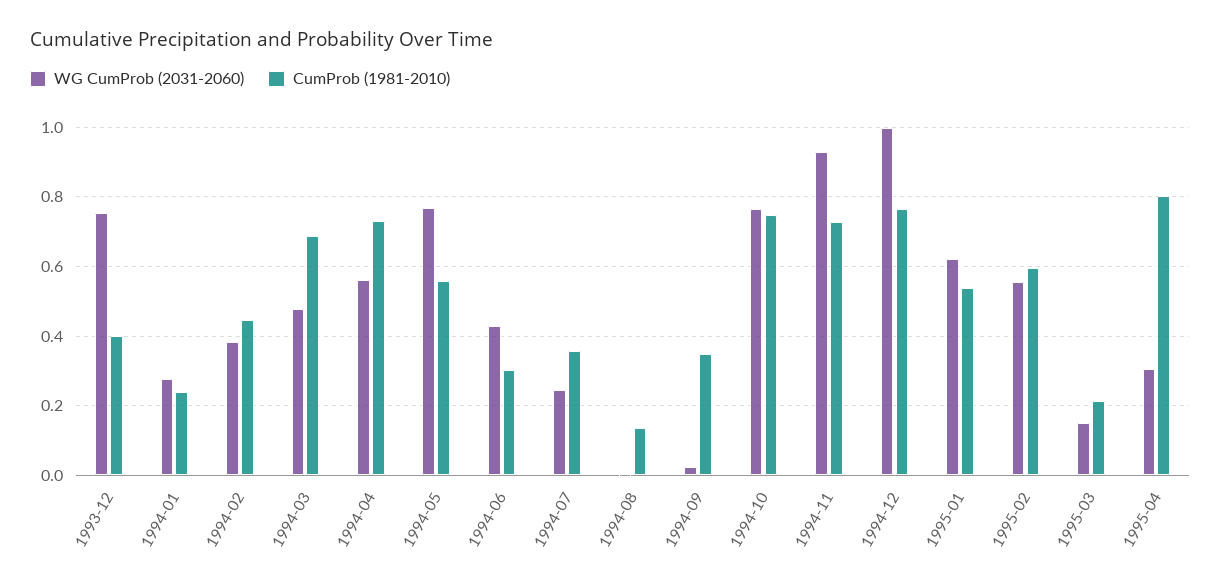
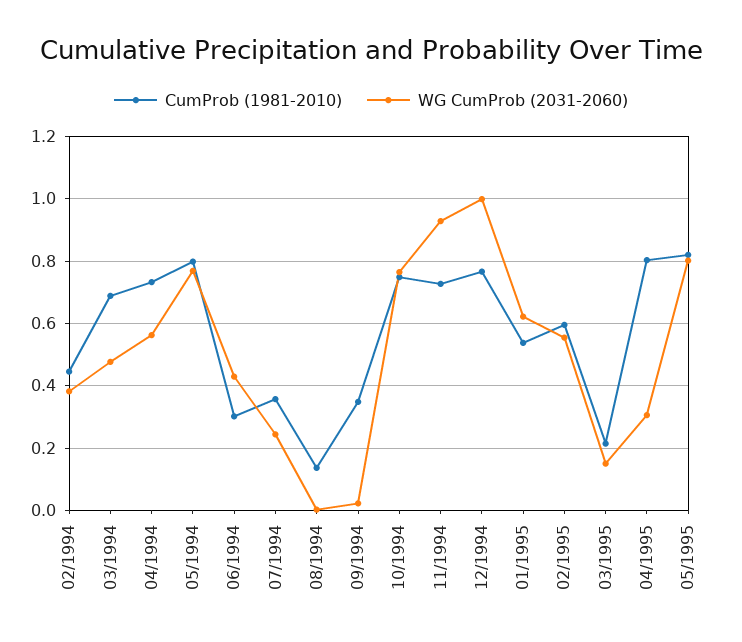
WG CumProb (2031-2060), 1993-12: 0.76 -> none
CumProb (1981-2010), 1993-12: 0.4 -> none
WG CumProb (2031-2060), 1994-01: 0.28 -> none
CumProb (1981-2010), 1994-01: 0.24 -> none
CumProb (1981-2010), 1994-05: 0.56 -> 0.8
CumProb (1981-2010), 05/1995: none -> 0.82
WG CumProb (2031-2060), 05/1995: none -> 0.8

